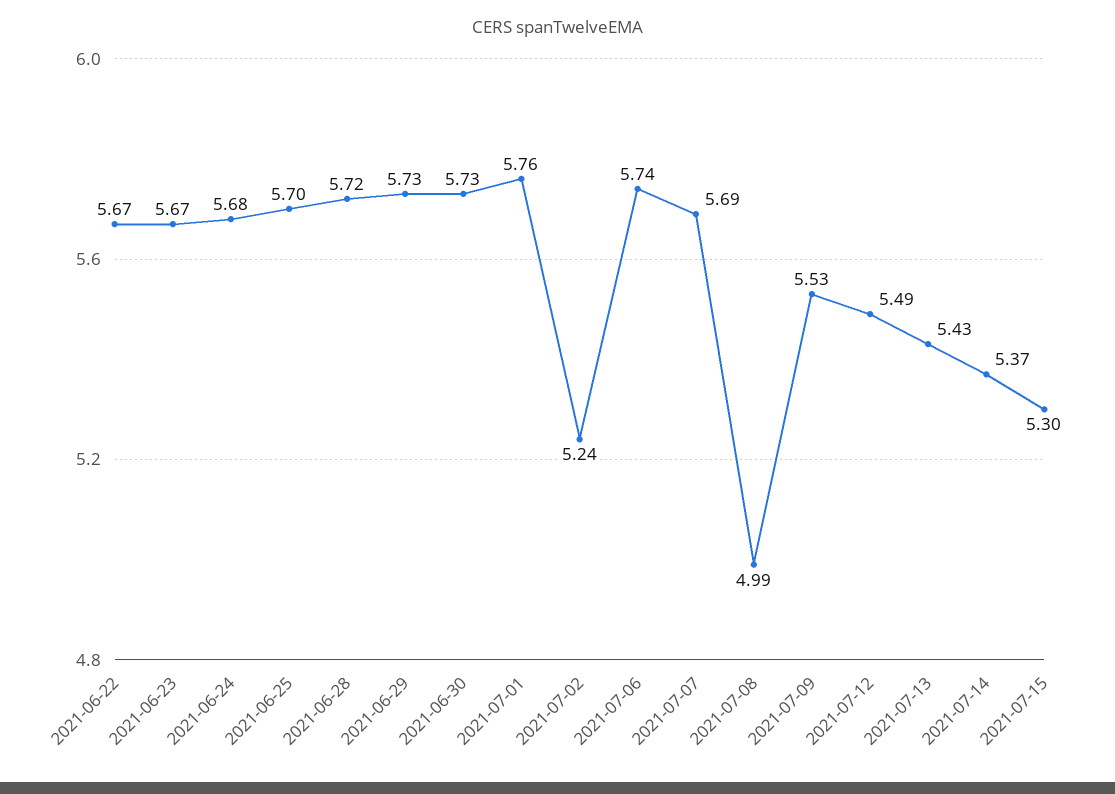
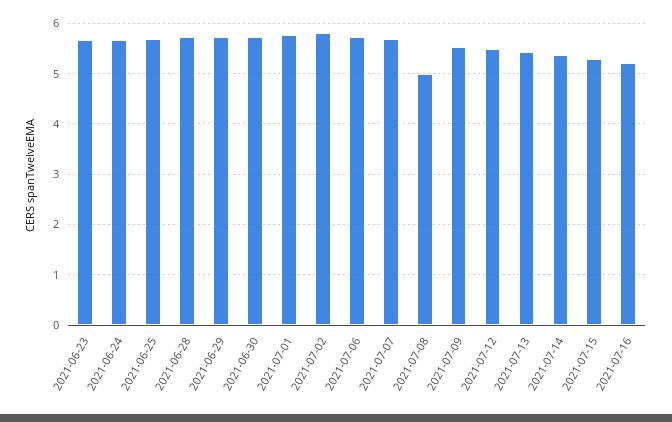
2021-06-22: 5.67 -> none
2021-07-02: 5.24 -> 5.8
2021-07-16: none -> 5.2

